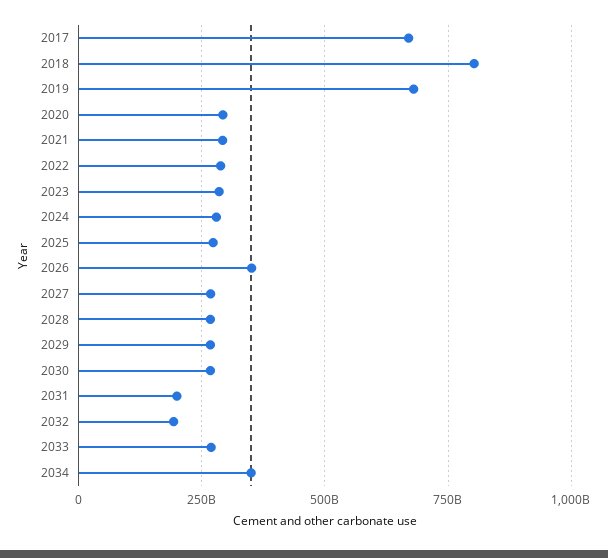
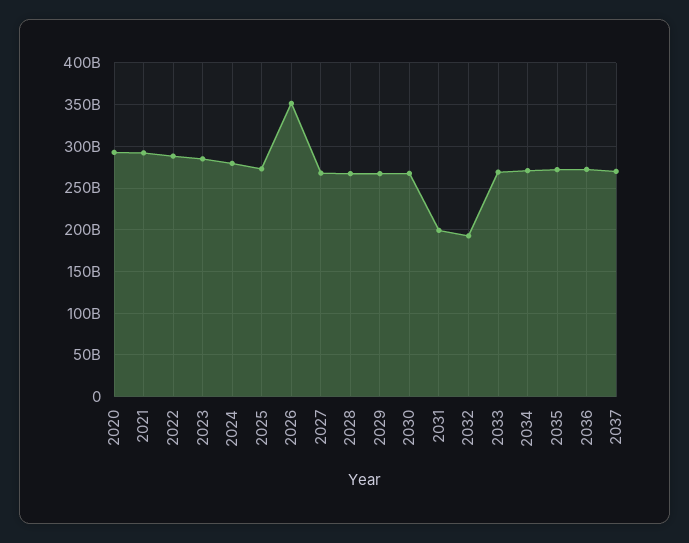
2017: 675000000000 -> none
2018: 800000000000 -> none
2019: 675000000000 -> none
2034: 350000000000 -> 270000000000
2035: none -> 270000000000
2036: none -> 270000000000
2037: none -> 270000000000

